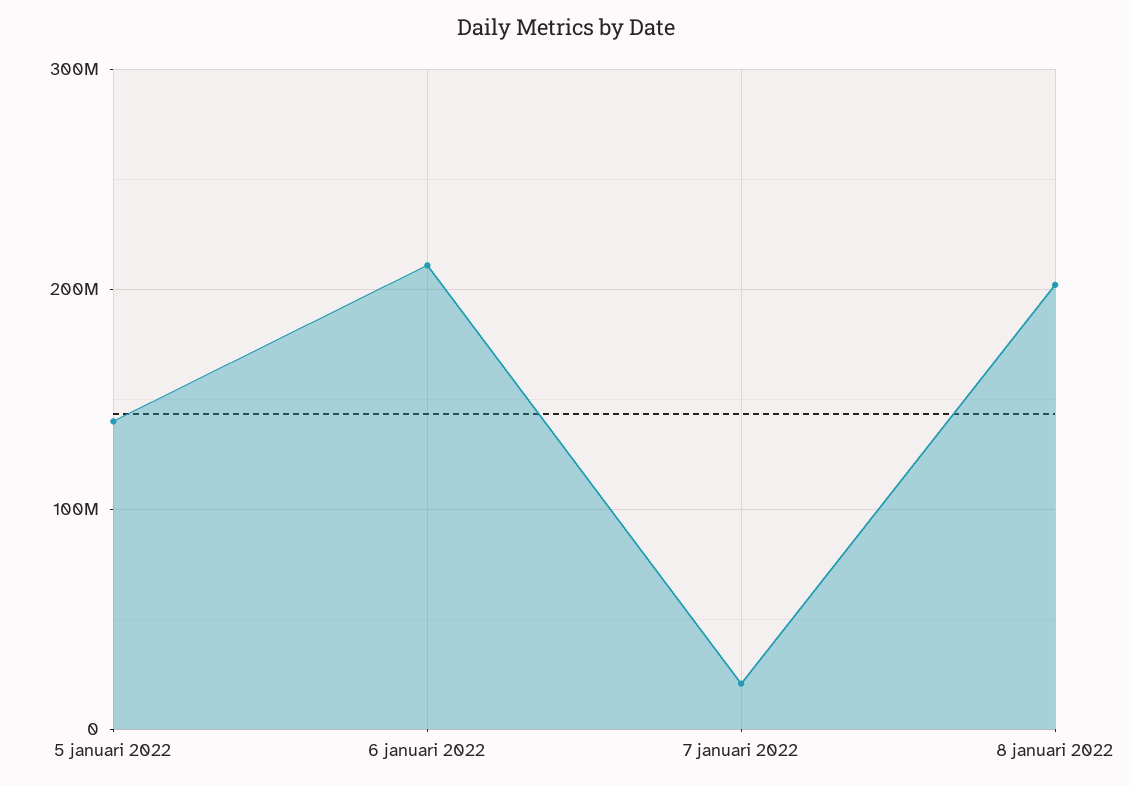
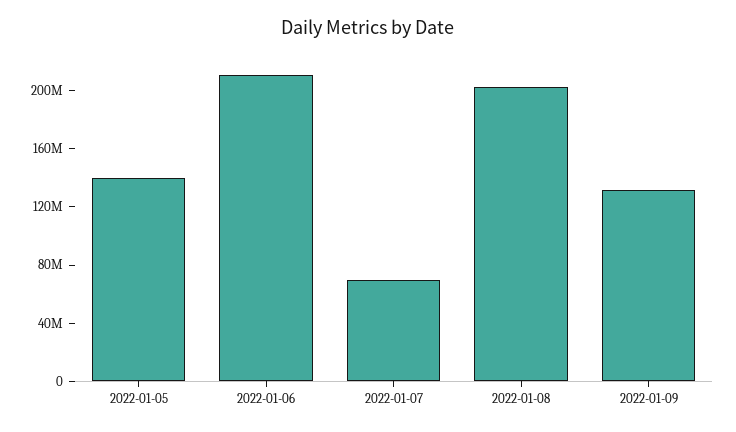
7 januari 2022: 20000000 -> 70000000
2022-01-09: none -> 130000000

